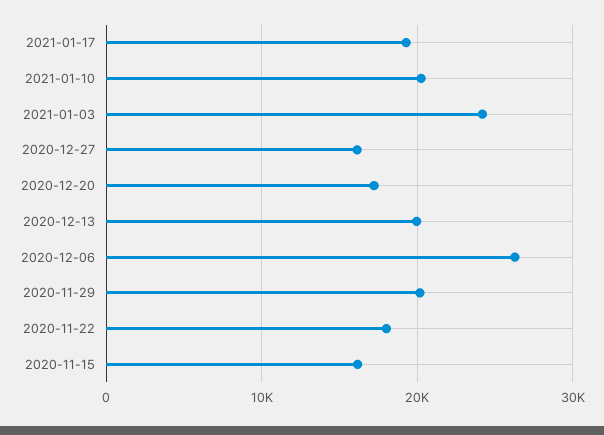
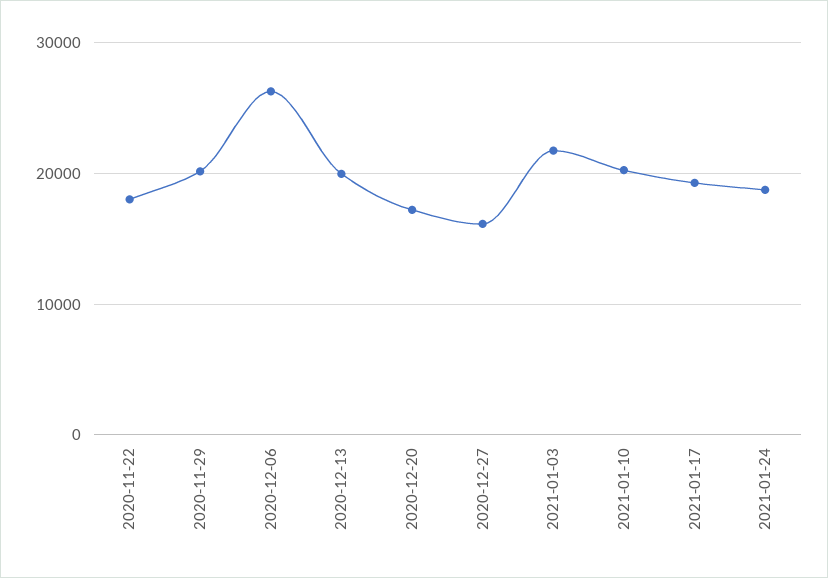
2021-01-03: 24000 -> 22000
2020-11-15: 16000 -> none
2021-01-24: none -> 19000

